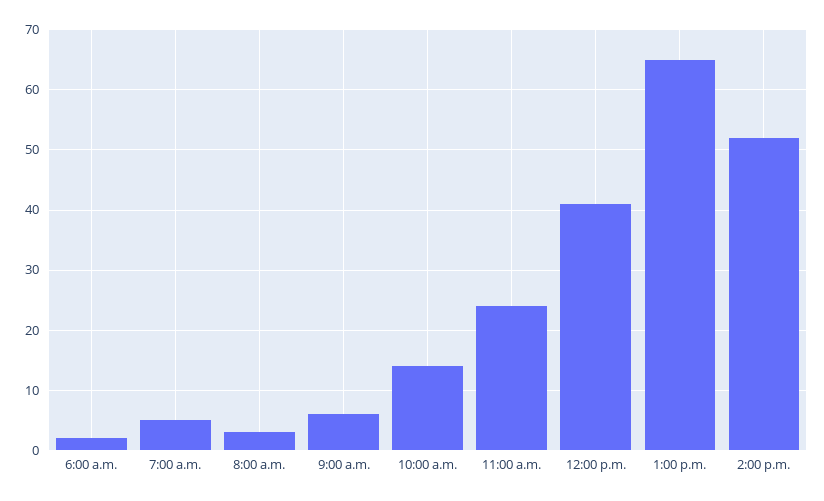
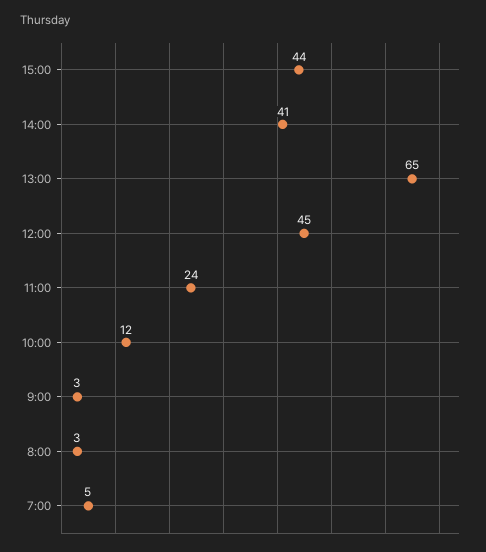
6:00 a.m.: 2 -> none
9:00 a.m.: 6 -> 3
10:00 a.m.: 14 -> 12
12:00 p.m.: 41 -> 45
2:00 p.m.: 52 -> 41
15:00: none -> 44

